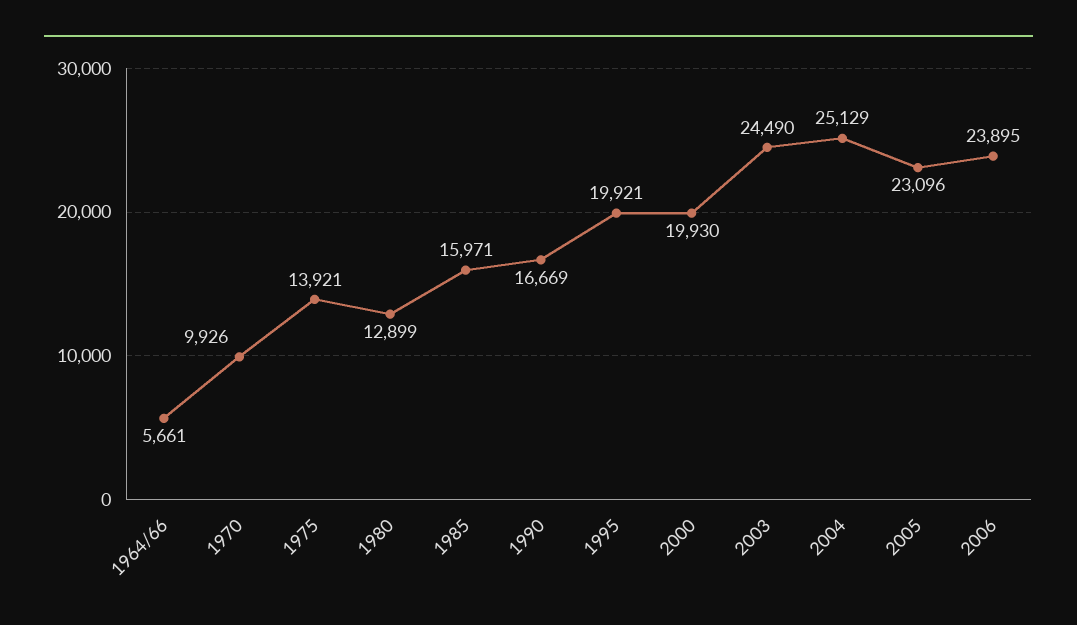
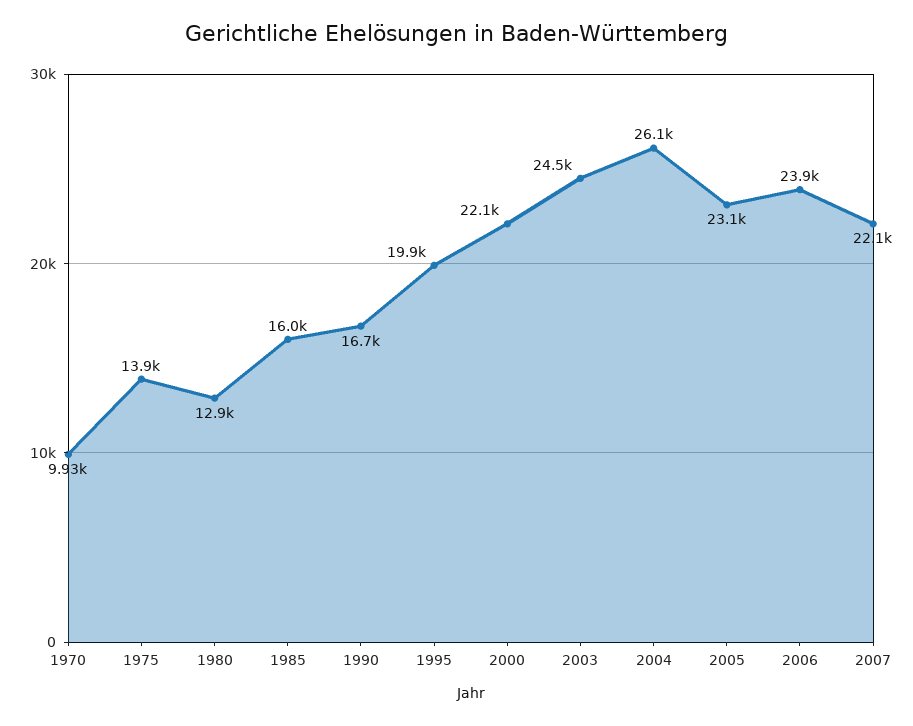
1964/66: 5661 -> none
2000: 19930 -> 22100
2004: 25129 -> 26100
2007: none -> 22100

